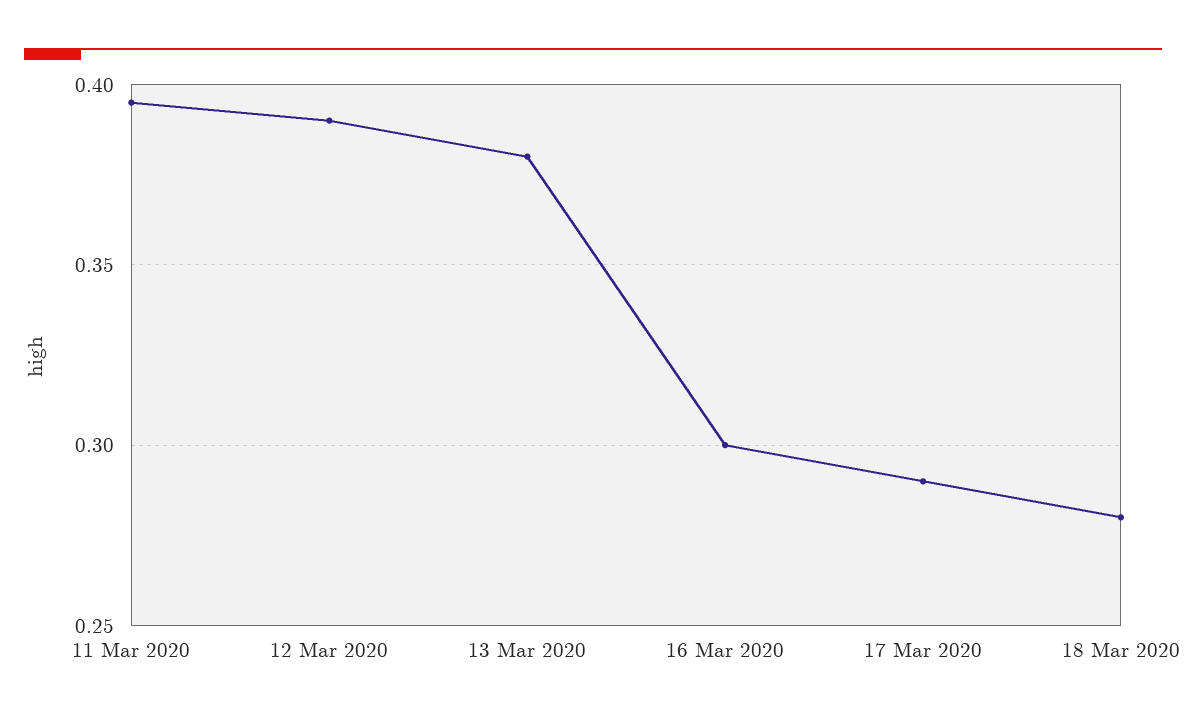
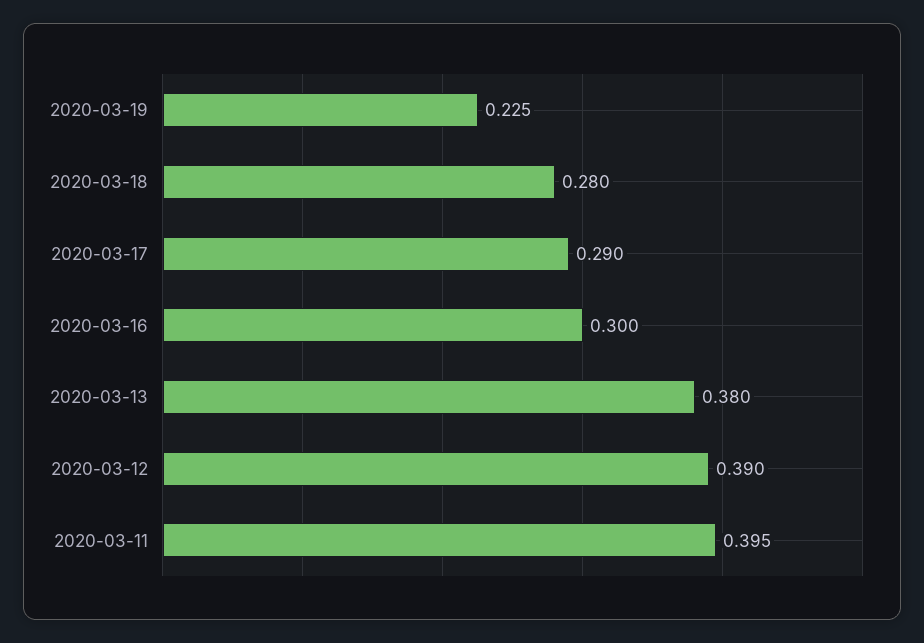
2020-03-19: none -> 0.225

